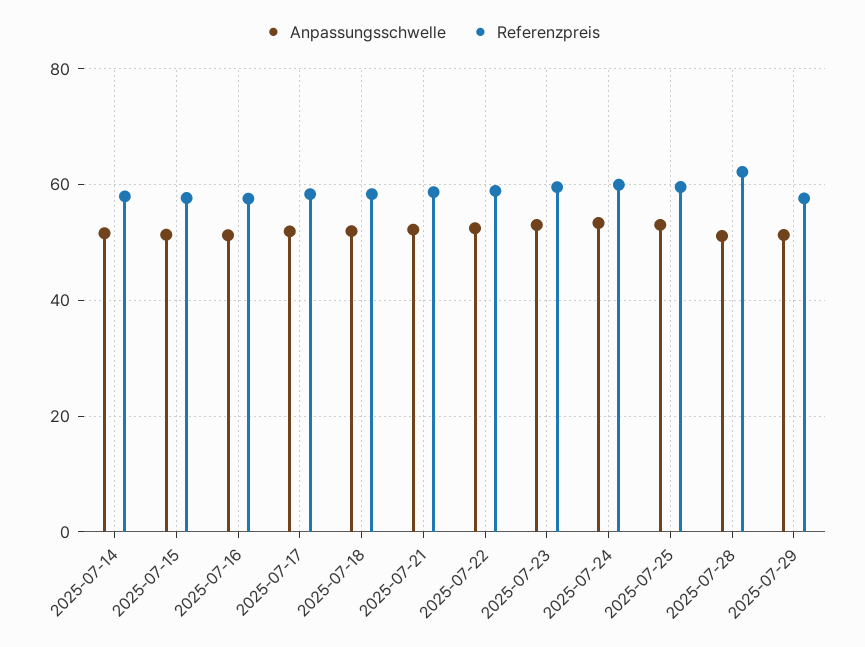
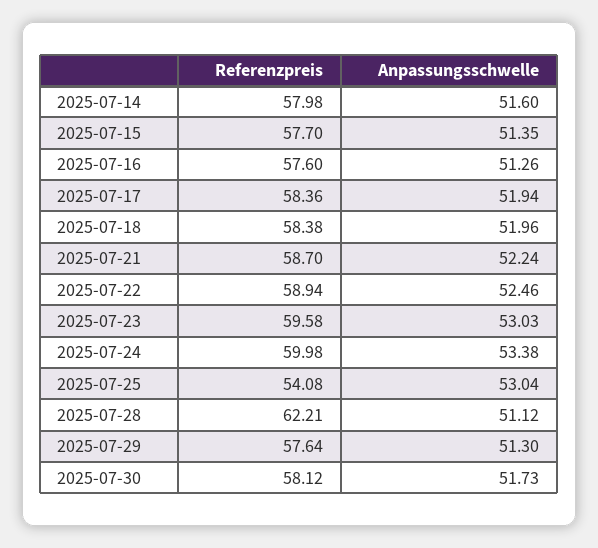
Referenzpreis, 2025-07-25: 60 -> 54.08
Referenzpreis, 2025-07-30: none -> 58.12
Anpassungsschwelle, 2025-07-30: none -> 51.73

